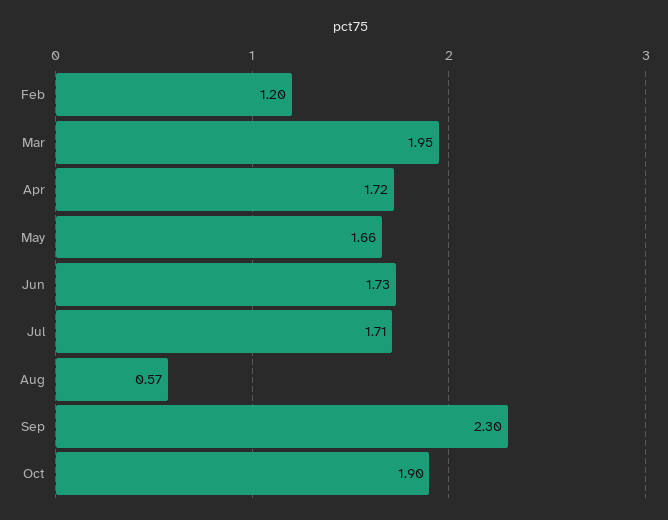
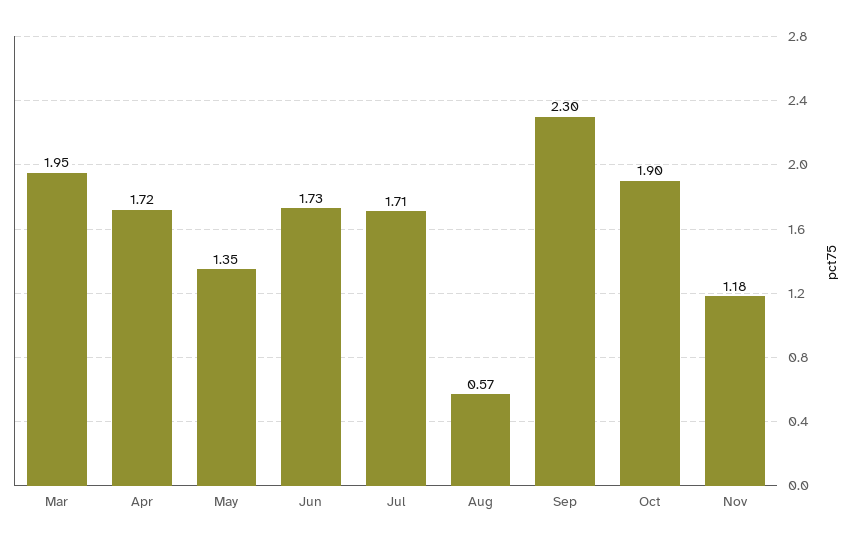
Feb: 1.2 -> none
May: 1.66 -> 1.35
Nov: none -> 1.18

